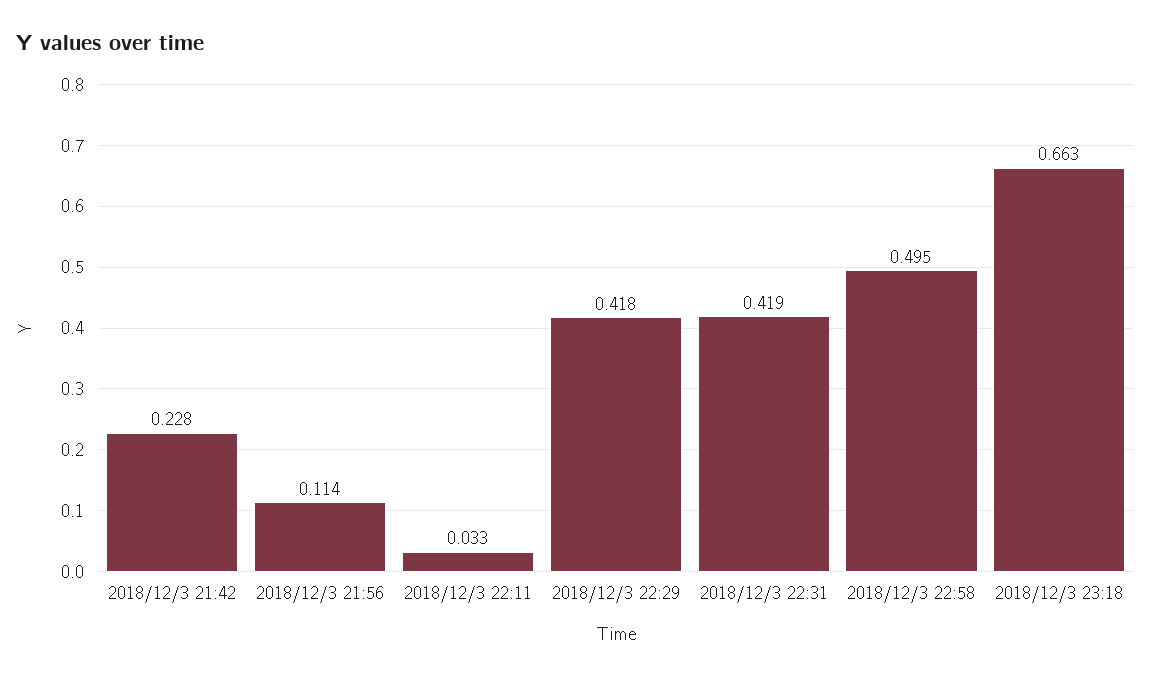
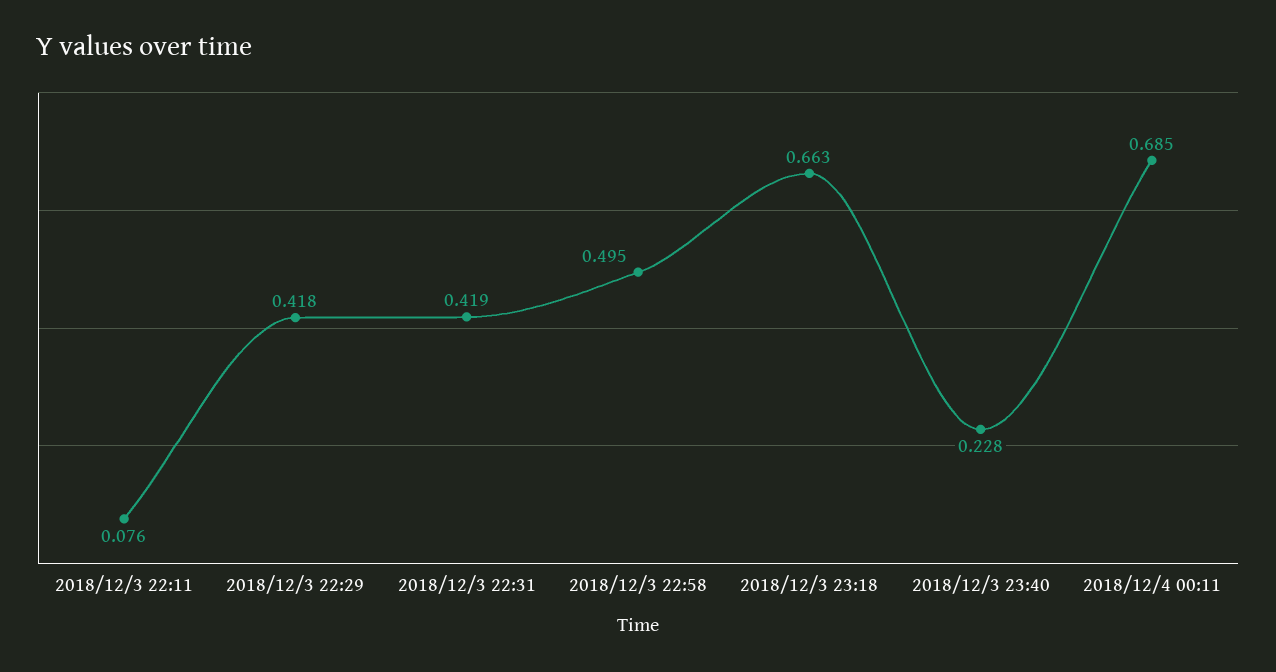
2018/12/3 21:42: 0.228 -> none
2018/12/3 21:56: 0.114 -> none
2018/12/3 22:11: 0.033 -> 0.076
2018/12/3 23:40: none -> 0.228
2018/12/4 00:11: none -> 0.685

